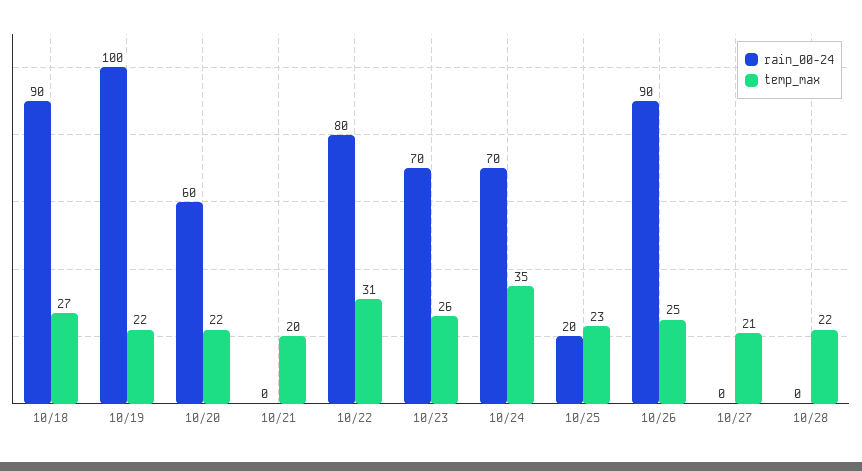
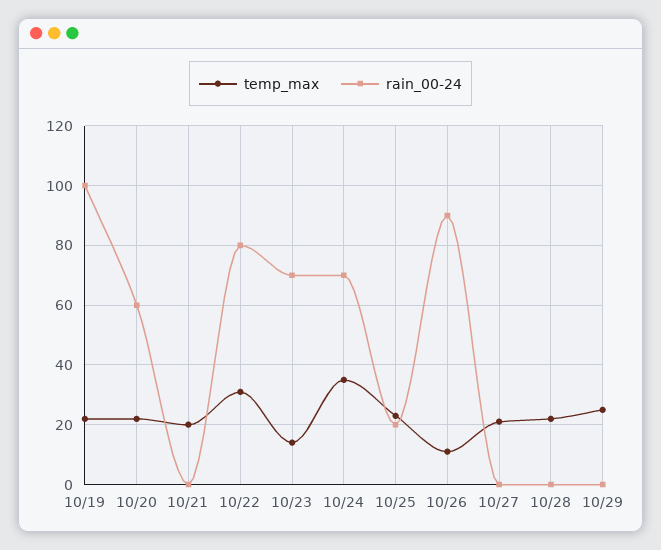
rain_00-24, 10/18: 90 -> none
temp_max, 10/18: 27 -> none
temp_max, 10/23: 26 -> 15
temp_max, 10/26: 25 -> 10
temp_max, 10/29: none -> 25
rain_00-24, 10/29: none -> 0

